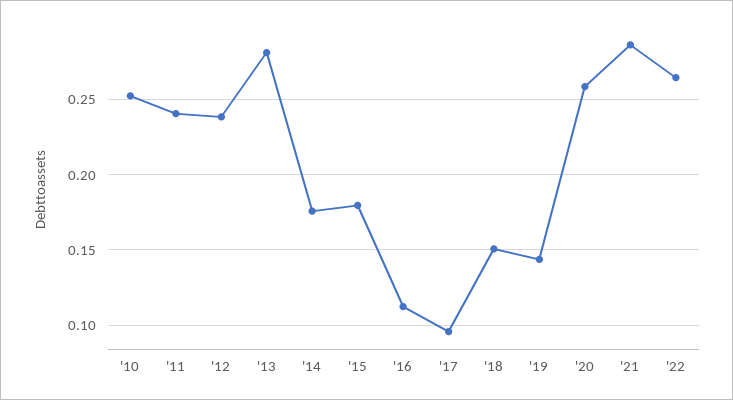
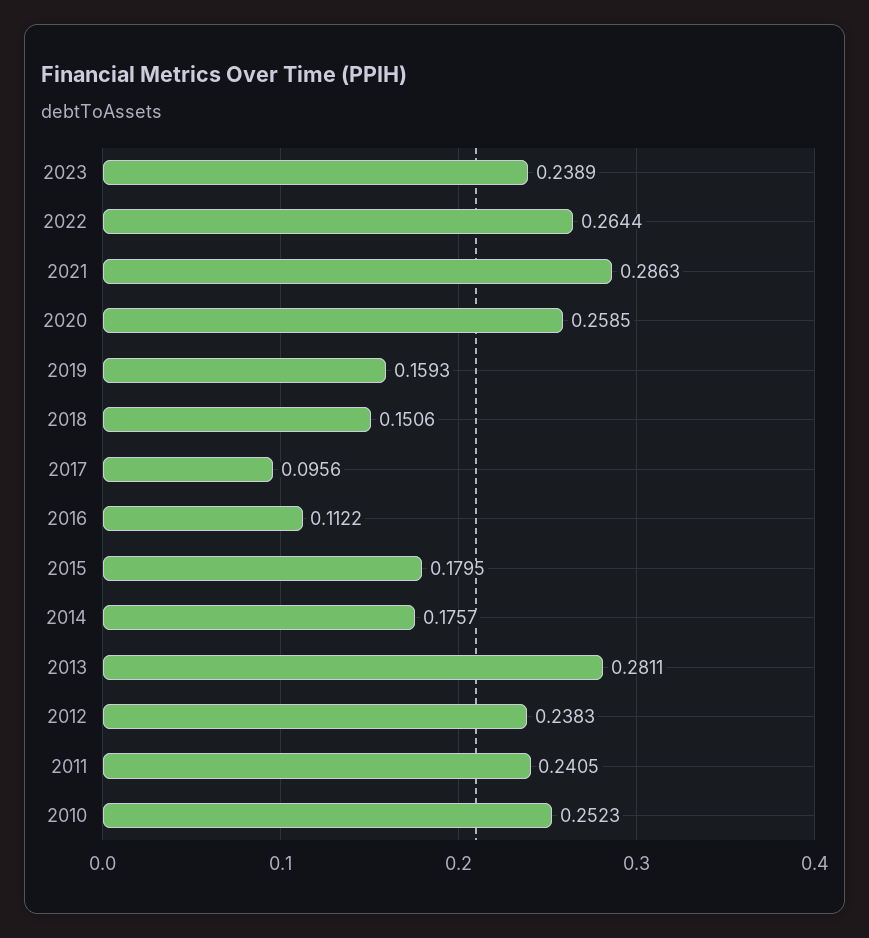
'19: 0.145 -> 0.1593
2023: none -> 0.2389

